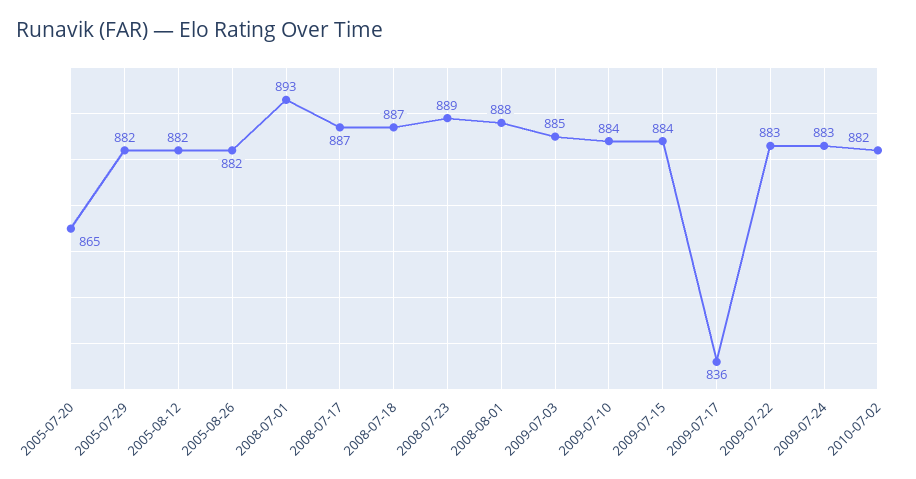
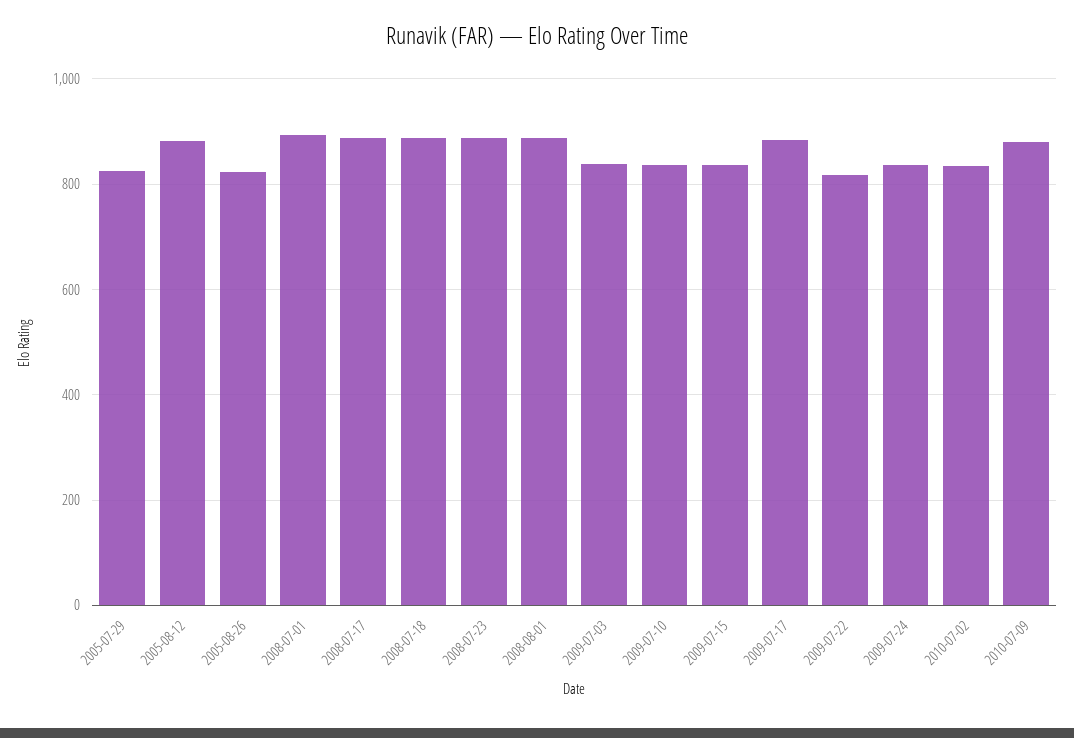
2005-07-20: 865 -> none
2005-07-29: 882 -> 820
2005-08-26: 882 -> 820
2009-07-03: 885 -> 840
2009-07-10: 884 -> 840
2009-07-15: 884 -> 840
2009-07-17: 836 -> 880
2009-07-22: 883 -> 820
2009-07-24: 883 -> 840
2010-07-02: 882 -> 840
2010-07-09: none -> 880

